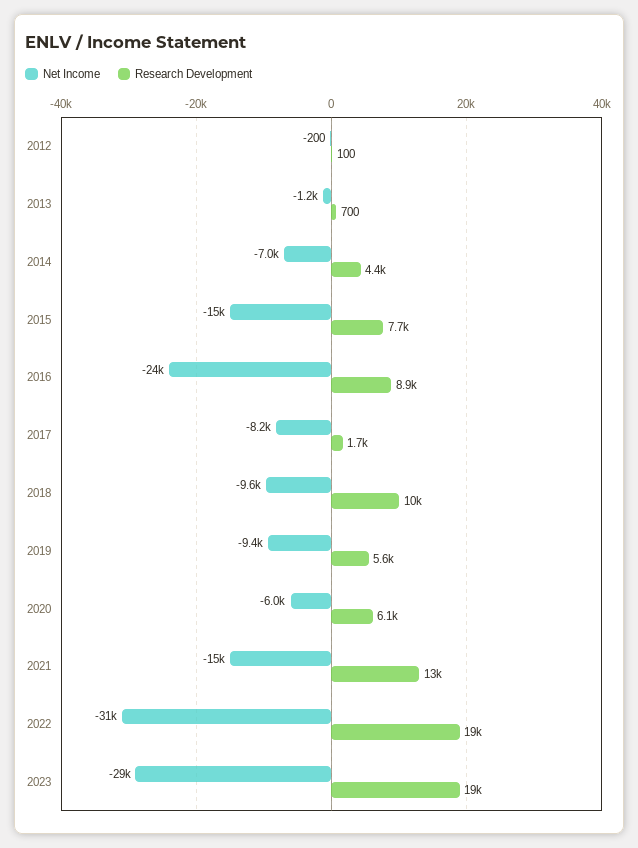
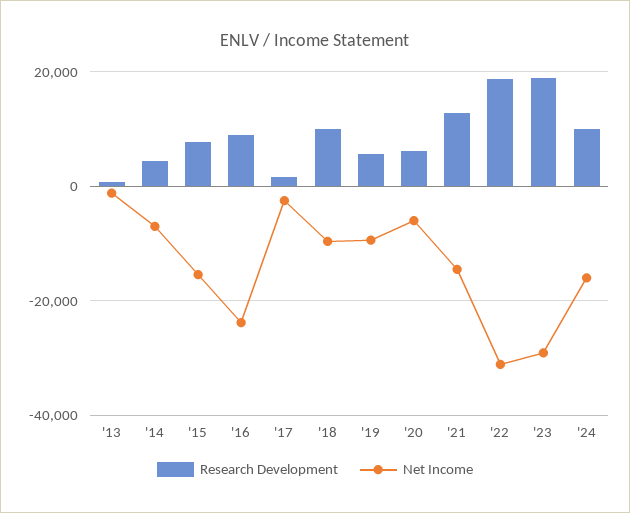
Net Income, 2012: -200 -> none
Research Development, 2012: 100 -> none
Net Income, 2017: -8200 -> -2000
Research Development, '24: none -> 10000
Net Income, '24: none -> -16000

